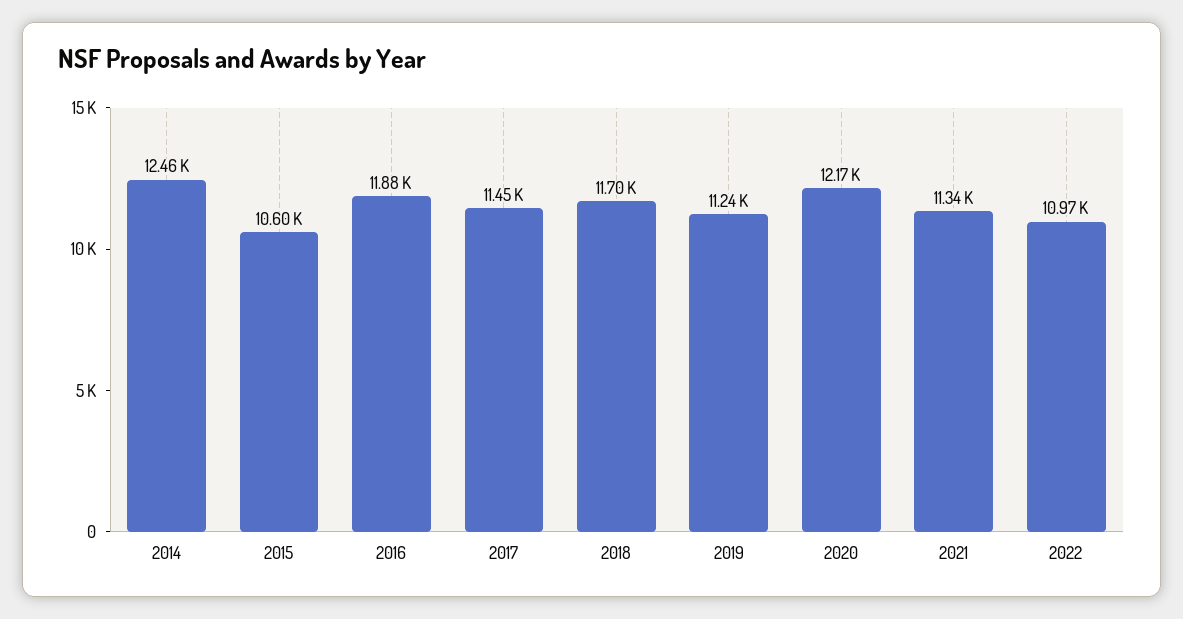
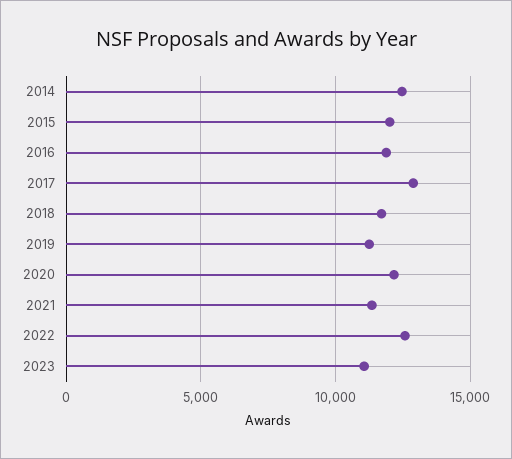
2015: 10600 -> 12000
2017: 11450 -> 13000
2022: 10970 -> 12500
2023: none -> 11000

